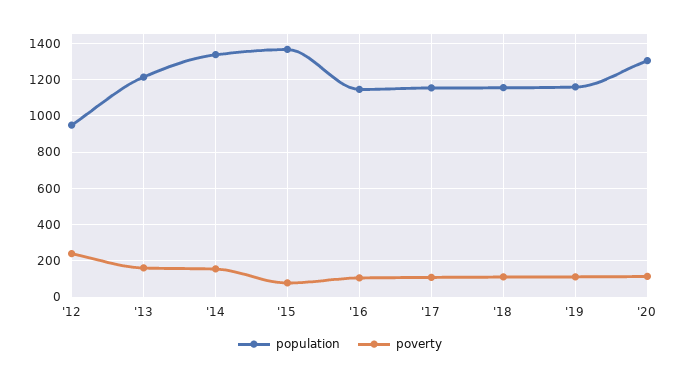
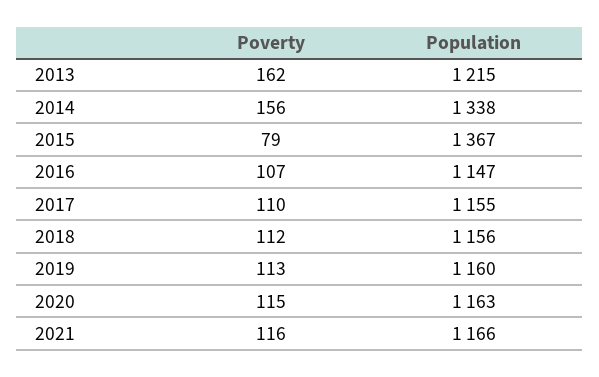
population, '12: 950 -> none
poverty, '12: 250 -> none
population, '20: 1300 -> 1163
poverty, 2021: none -> 116
population, 2021: none -> 1166

